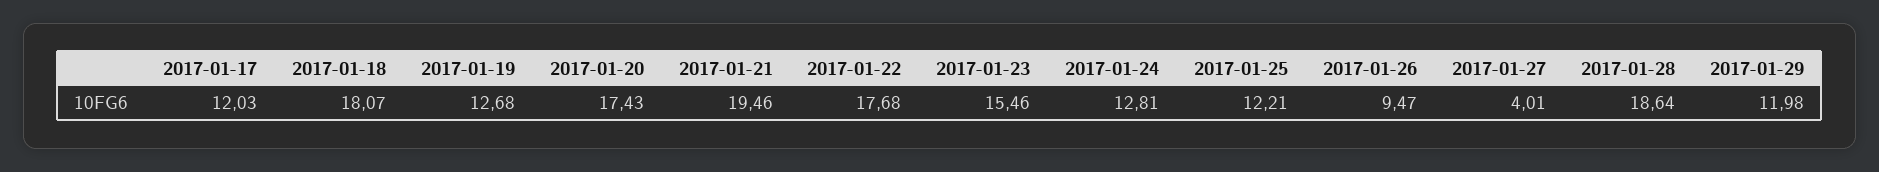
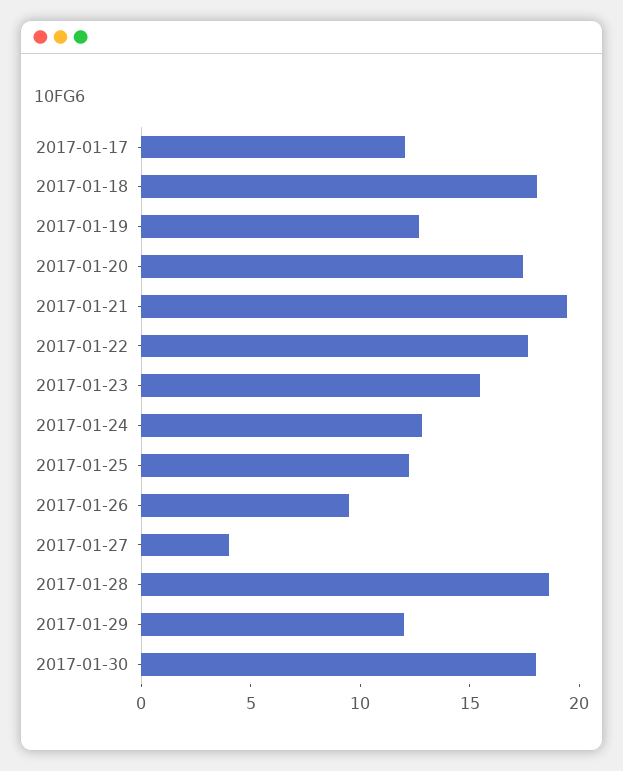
2017-01-30: none -> 18

